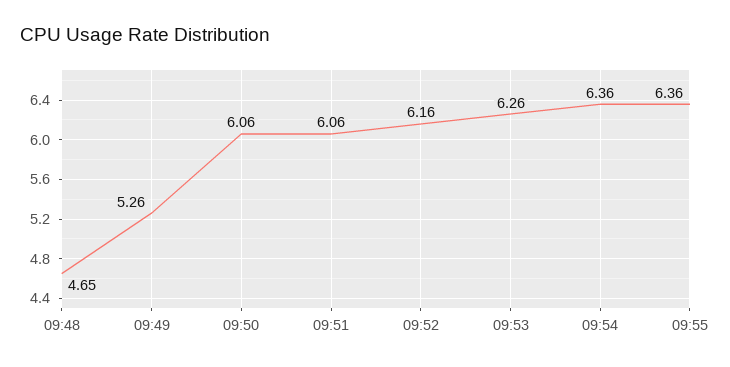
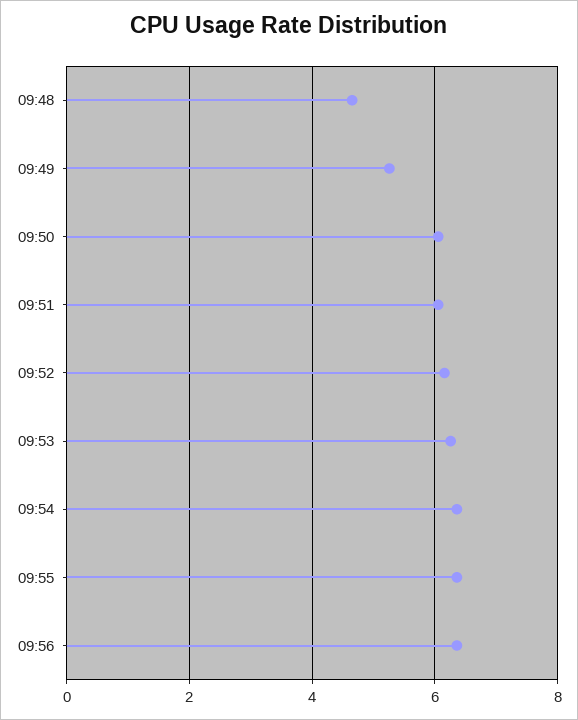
09:56: none -> 6.4

